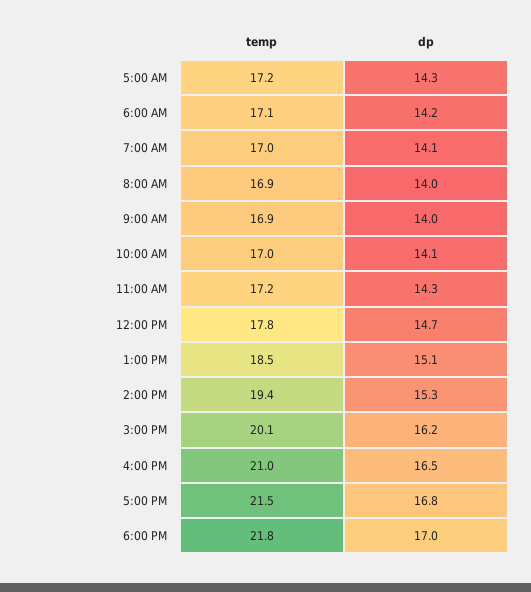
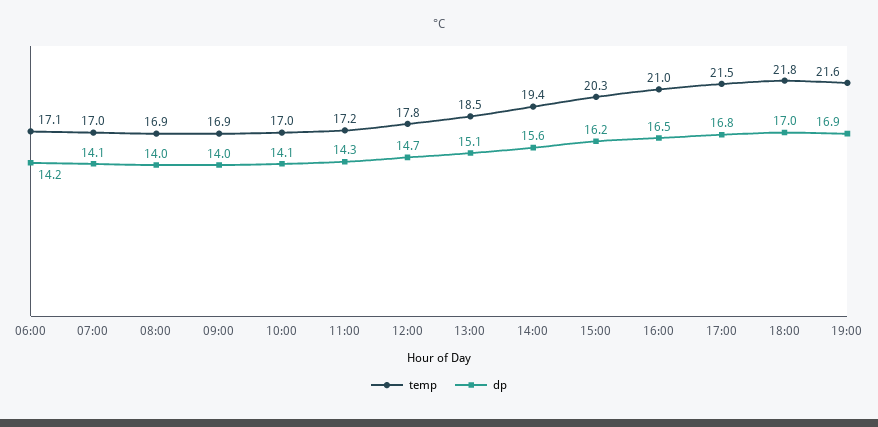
temp, 5:00 AM: 17.2 -> none
dp, 5:00 AM: 14.3 -> none
dp, 2:00 PM: 15.3 -> 15.6
temp, 3:00 PM: 20.1 -> 20.3
temp, 19:00: none -> 21.6
dp, 19:00: none -> 16.9

